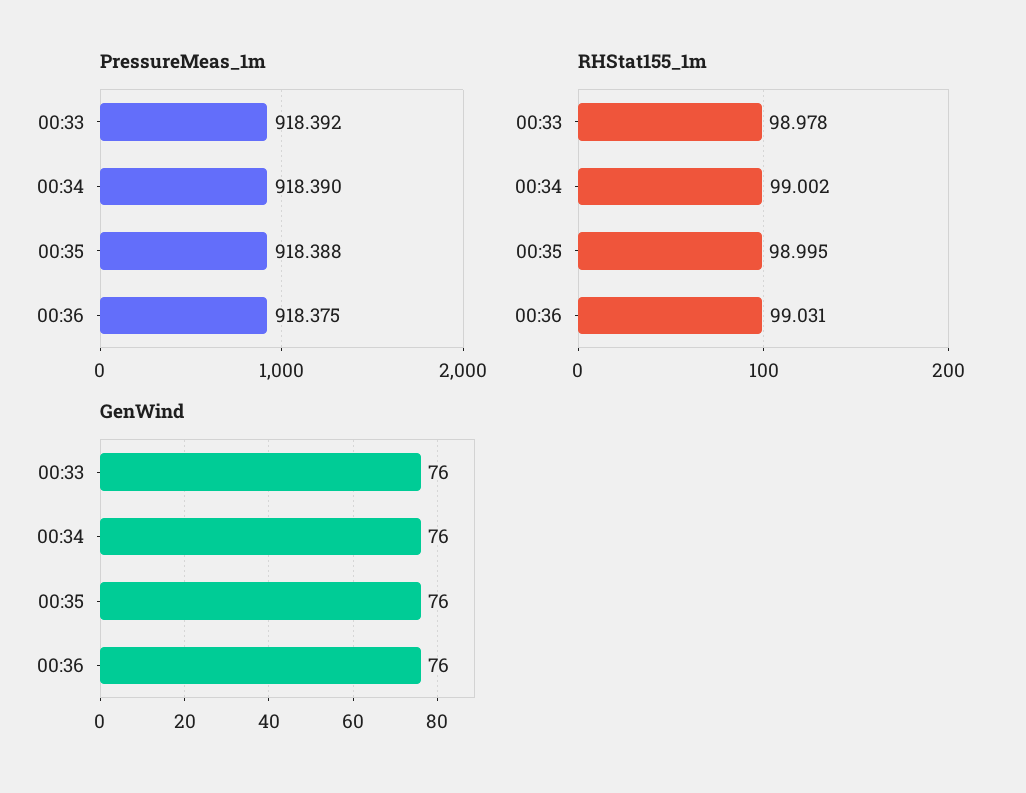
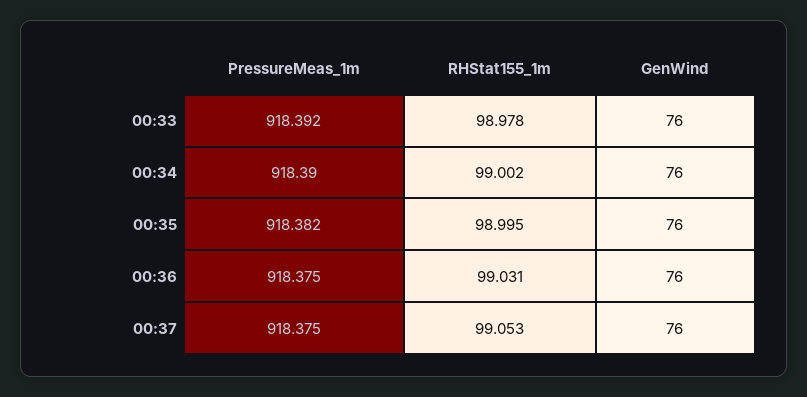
PressureMeas_1m, 00:35: 918.388 -> 918.382
PressureMeas_1m, 00:37: none -> 918.375
RHStat155_1m, 00:37: none -> 99.053
GenWind, 00:37: none -> 76

